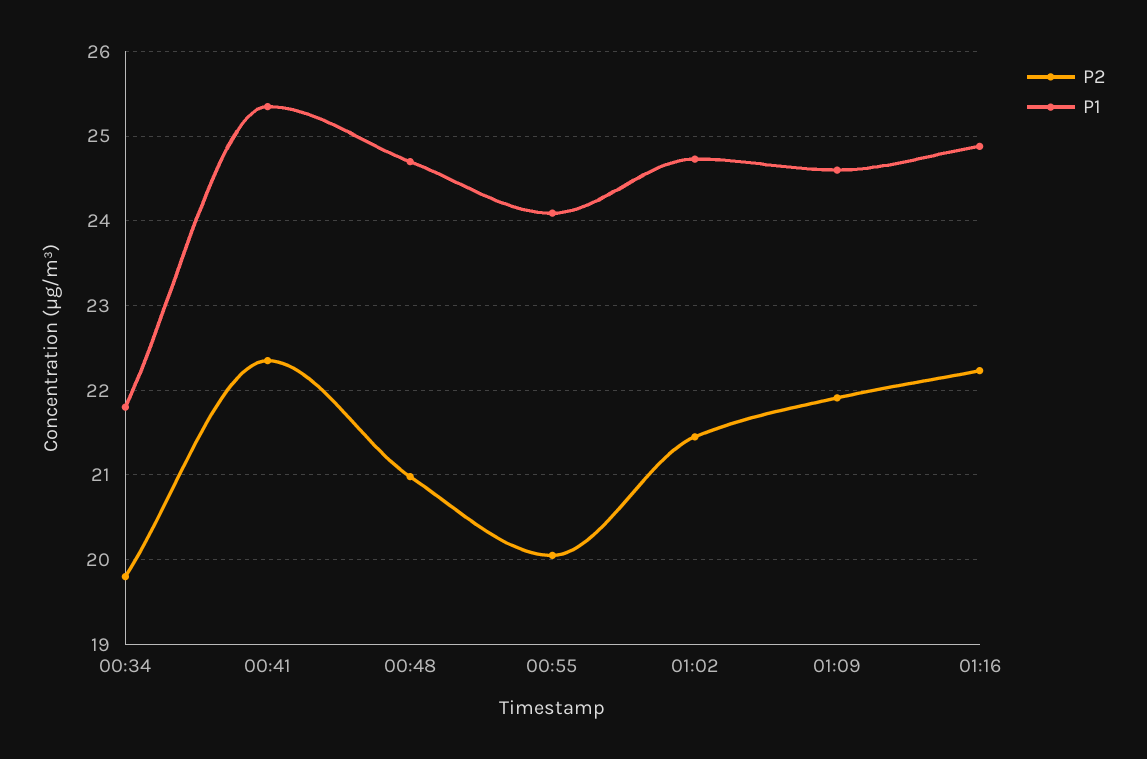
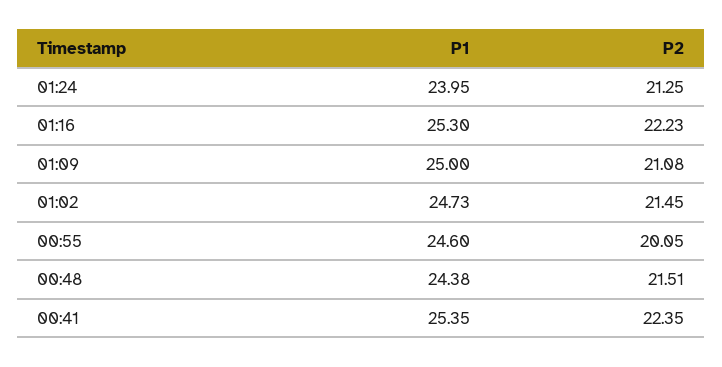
P2, 00:34: 19.8 -> none
P1, 00:34: 21.8 -> none
P2, 00:48: 21 -> 21.51
P1, 00:48: 24.7 -> 24.38
P1, 00:55: 24.1 -> 24.6
P2, 01:09: 21.9 -> 21.08
P1, 01:09: 24.6 -> 25
P1, 01:16: 24.9 -> 25.3
P1, 01:24: none -> 23.95
P2, 01:24: none -> 21.25

